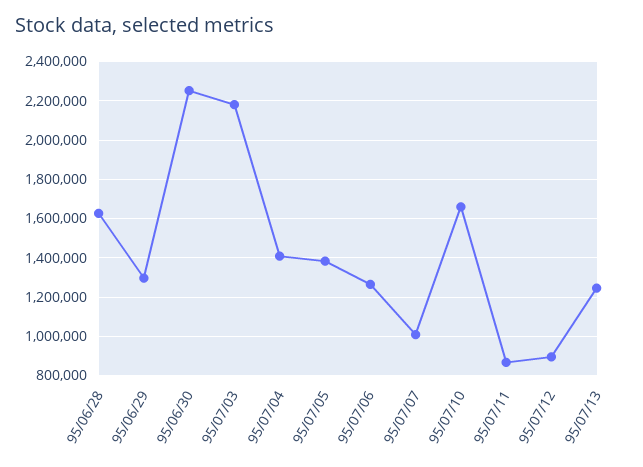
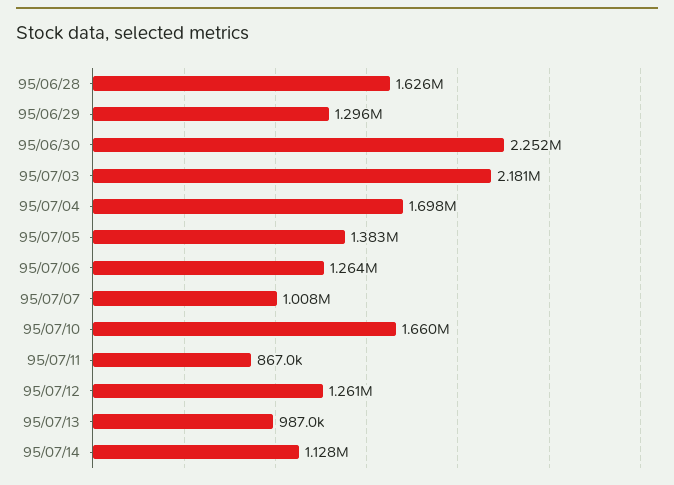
95/07/04: 1400000 -> 1698000
95/07/12: 900000 -> 1261000
95/07/13: 1250000 -> 987000
95/07/14: none -> 1128000

